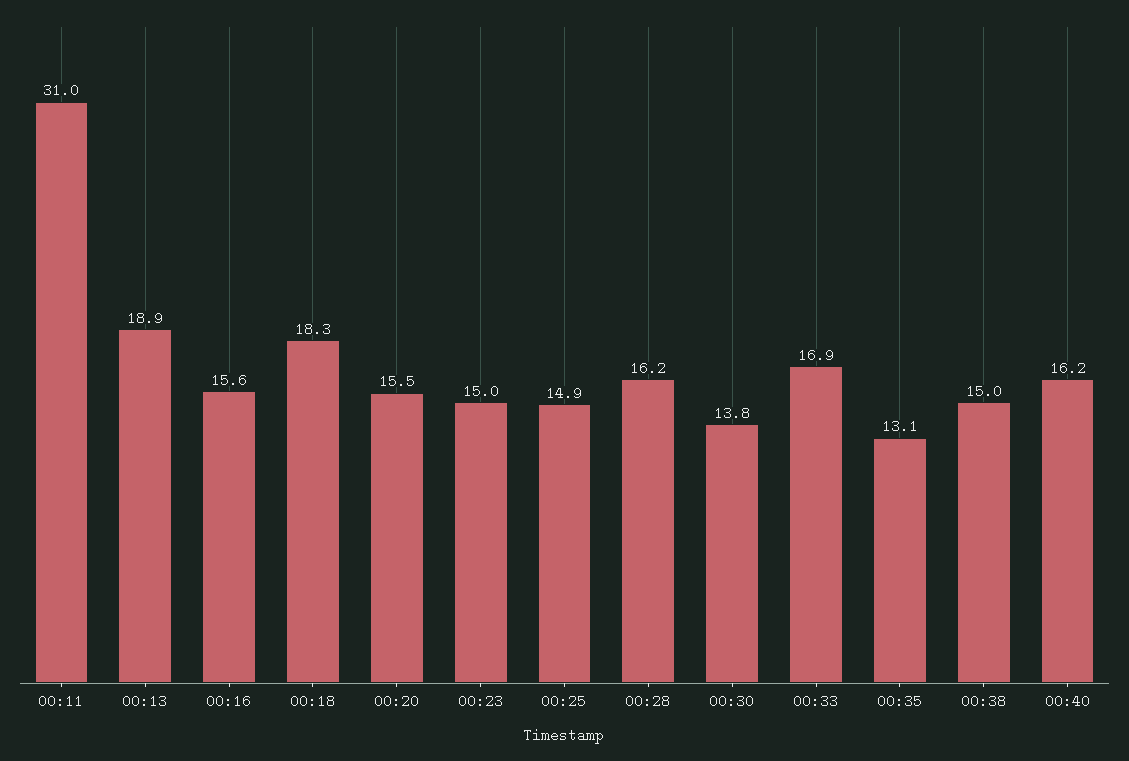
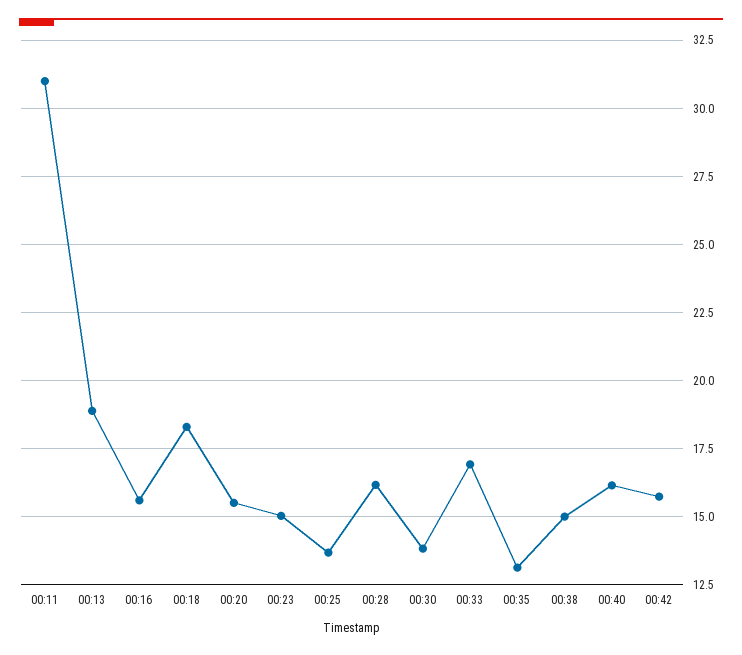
00:25: 14.9 -> 13.75
00:42: none -> 15.75

